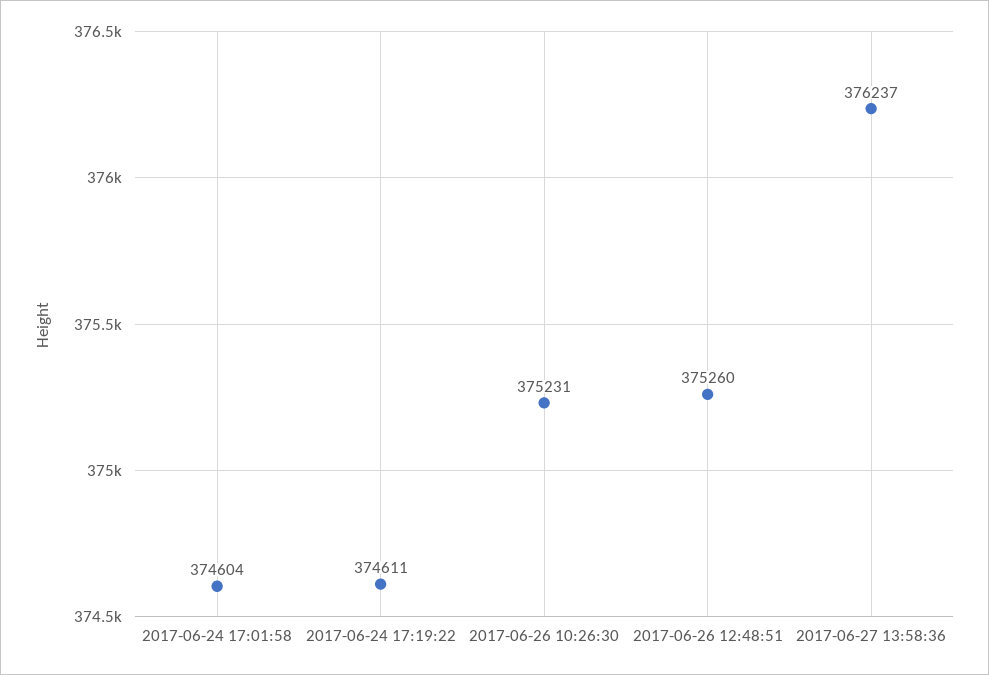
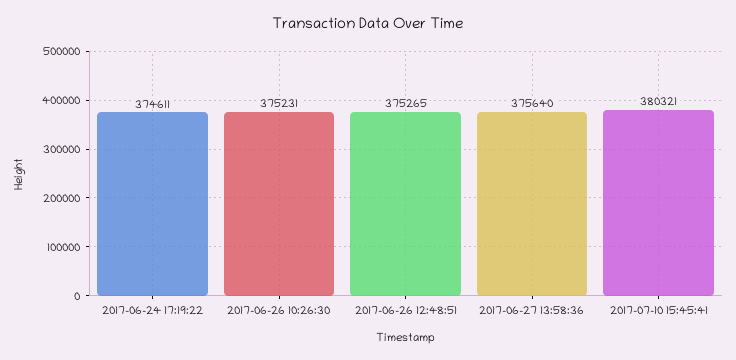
2017-06-24 17:01:58: 374604 -> none
2017-06-26 12:48:51: 375260 -> 375265
2017-06-27 13:58:36: 376237 -> 375640
2017-07-10 15:45:41: none -> 380321

